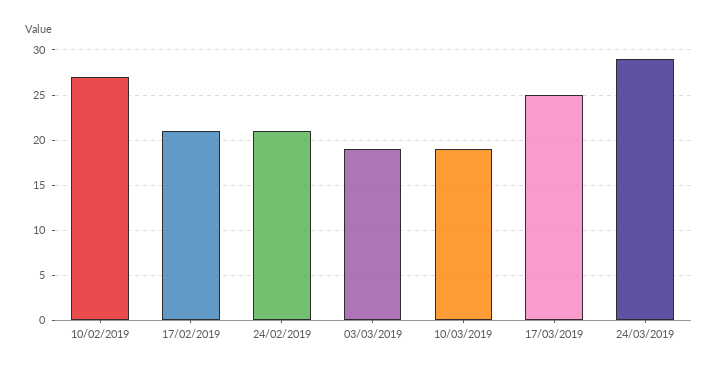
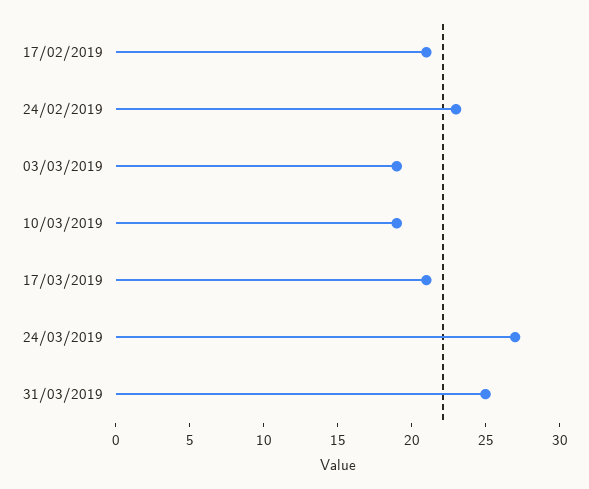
10/02/2019: 27 -> none
24/02/2019: 21 -> 23
17/03/2019: 25 -> 21
24/03/2019: 29 -> 27
31/03/2019: none -> 25

